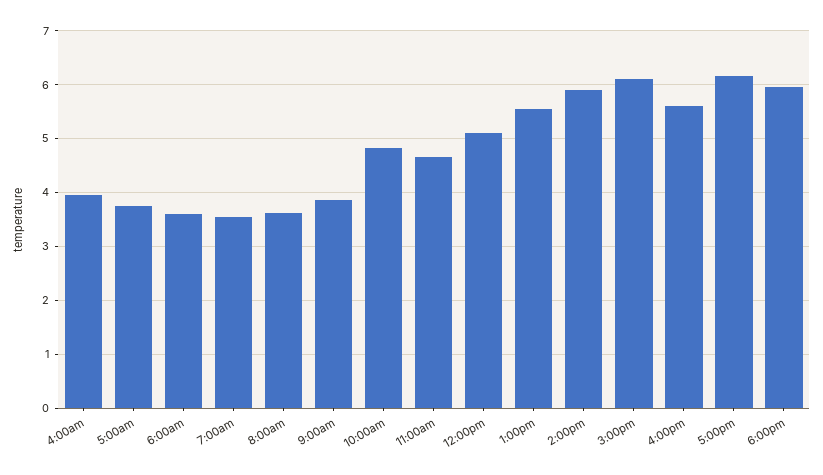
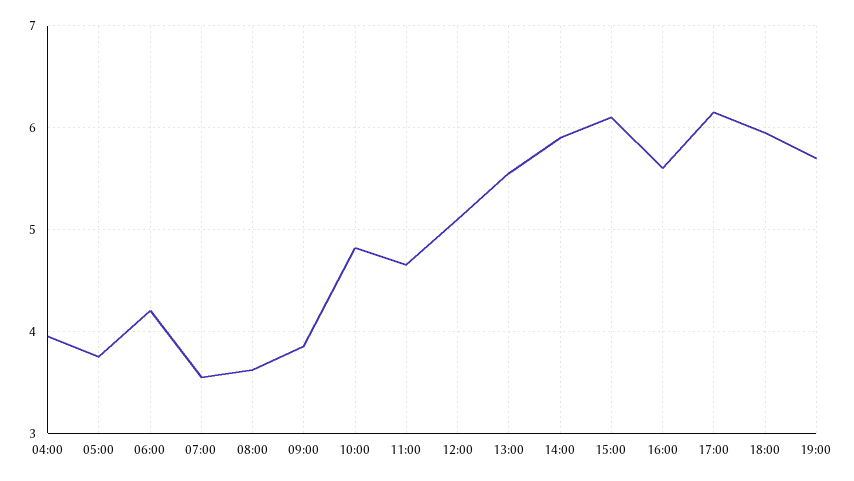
6:00am: 3.6 -> 4.2
19:00: none -> 5.7

